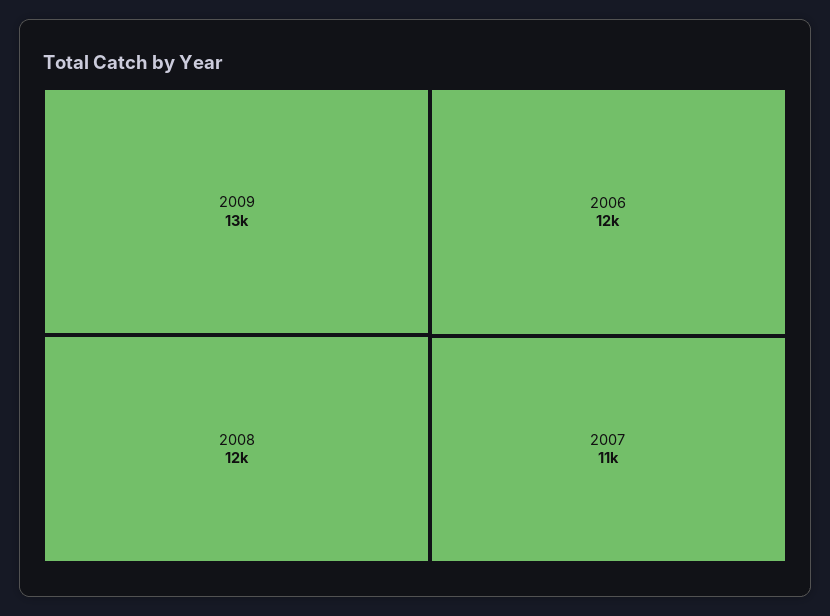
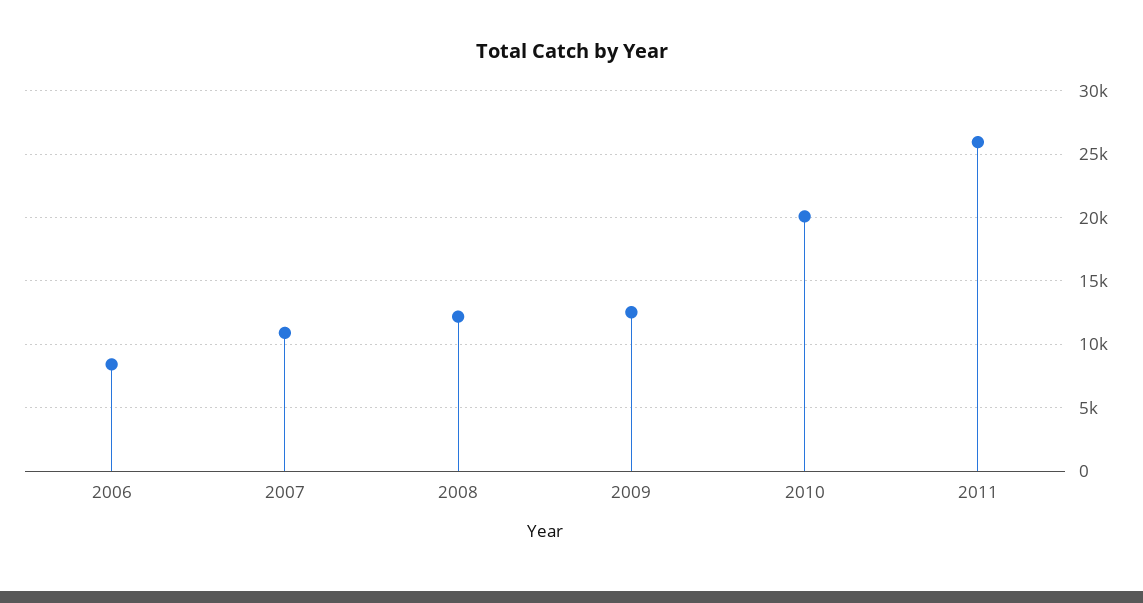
2006: 12000 -> 8500
2010: none -> 20000
2011: none -> 26000

